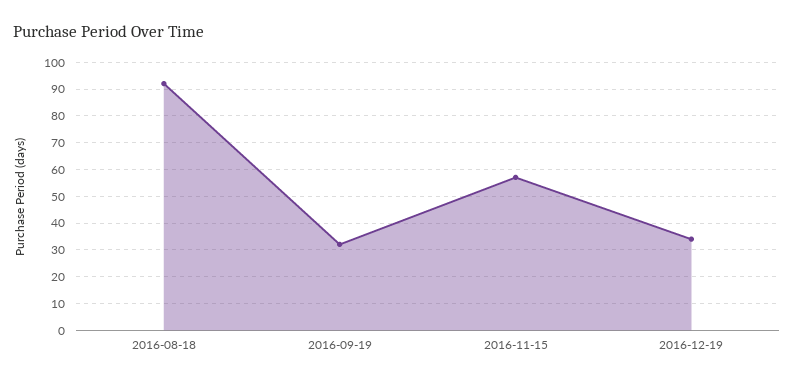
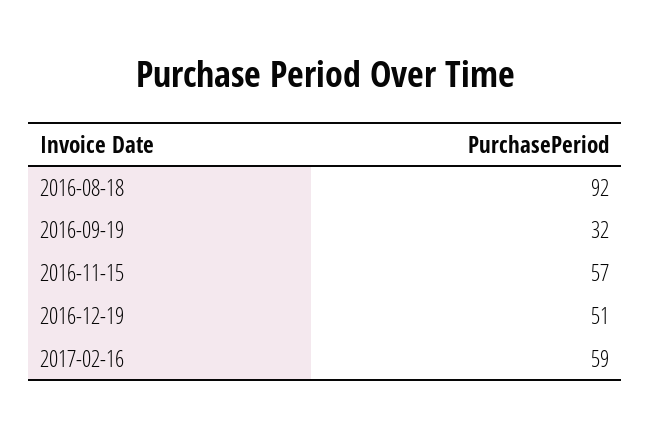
2016-12-19: 35 -> 51
2017-02-16: none -> 59

